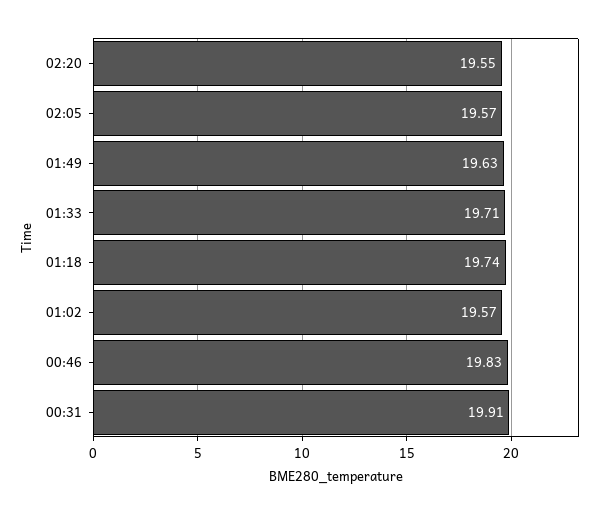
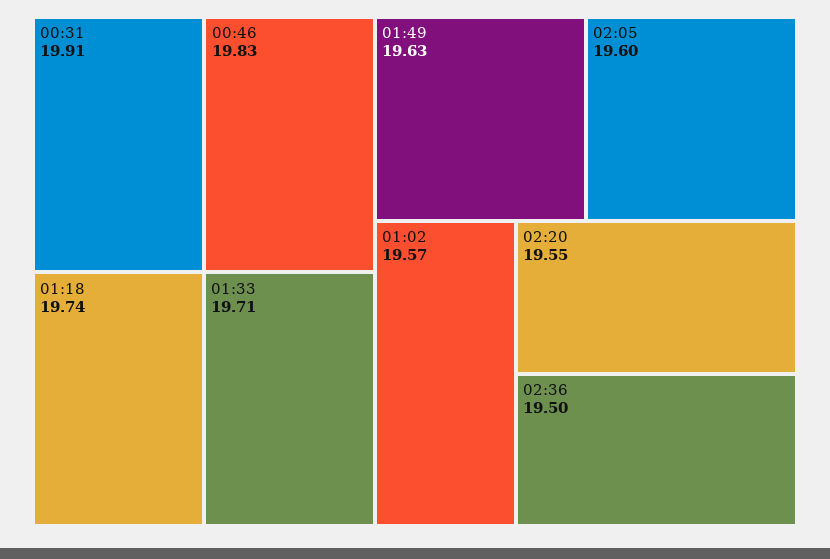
02:05: 19.57 -> 19.6
02:36: none -> 19.5

